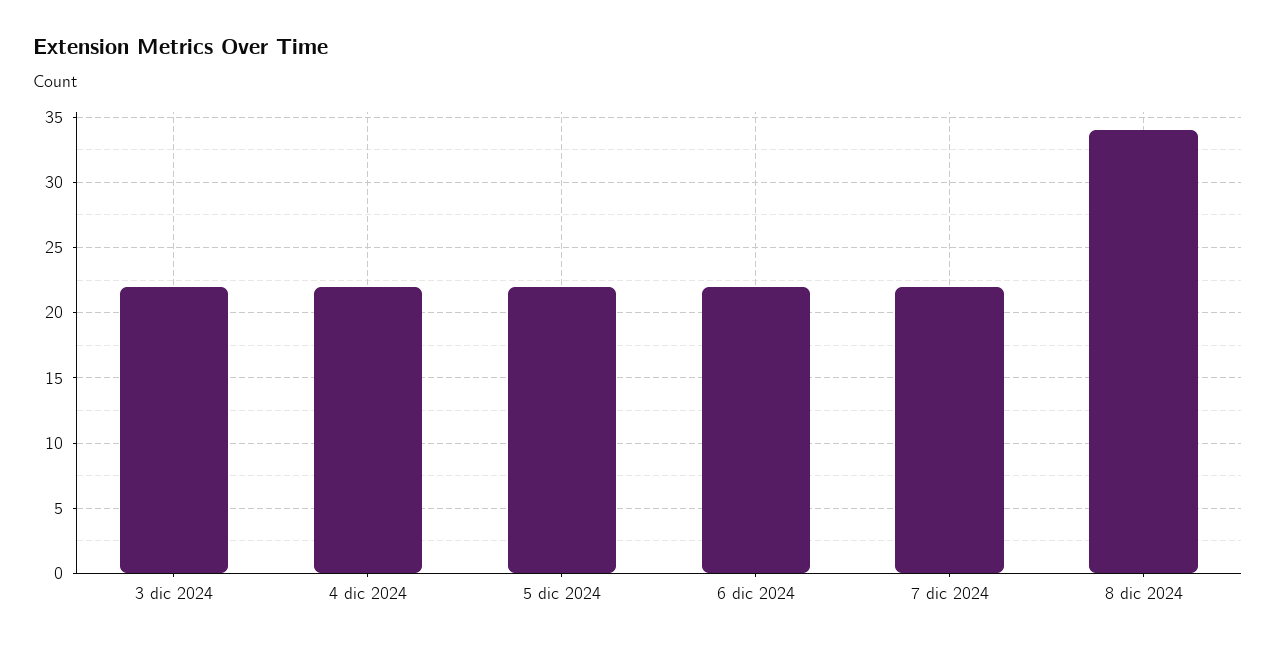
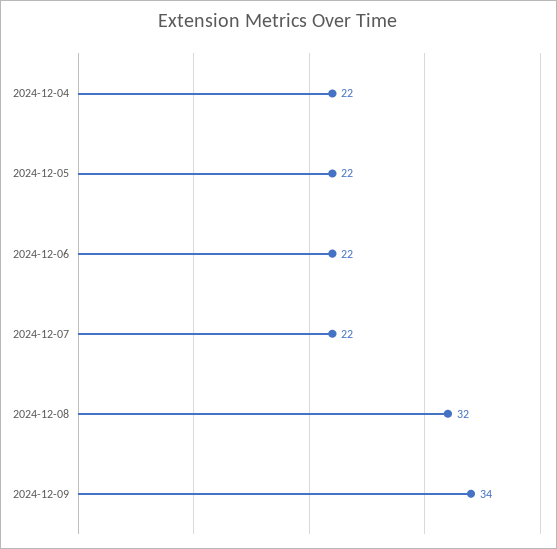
3 dic 2024: 22 -> none
8 dic 2024: 34 -> 32
2024-12-09: none -> 34

